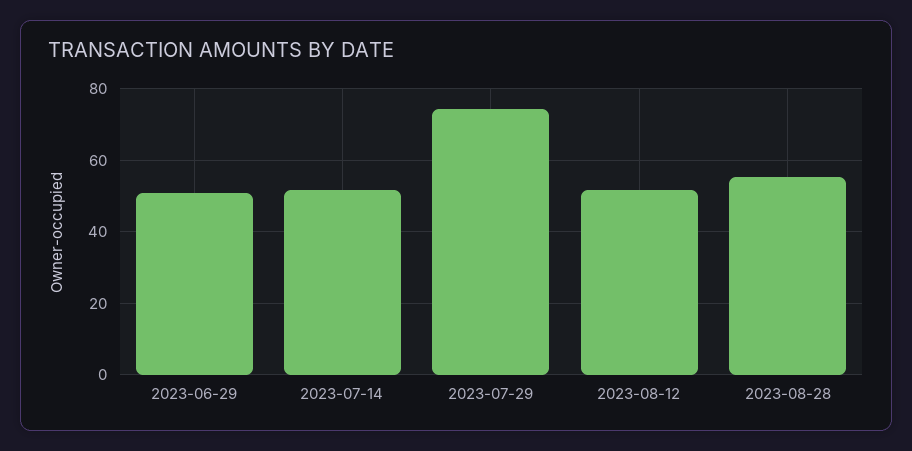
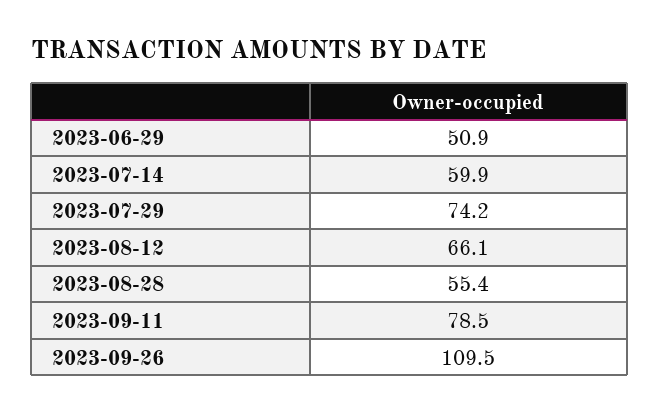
2023-07-14: 52 -> 59.9
2023-08-12: 52 -> 66.1
2023-09-11: none -> 78.5
2023-09-26: none -> 109.5

